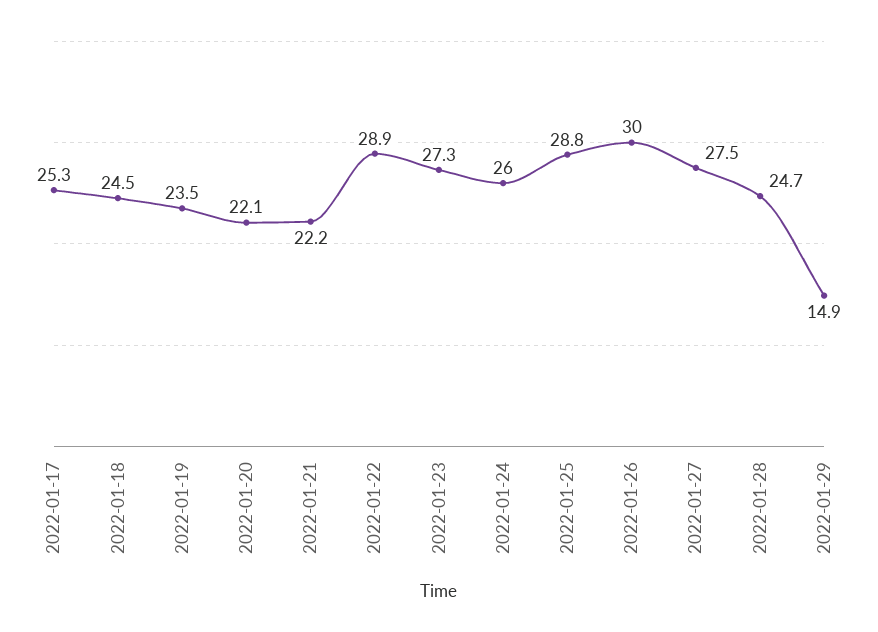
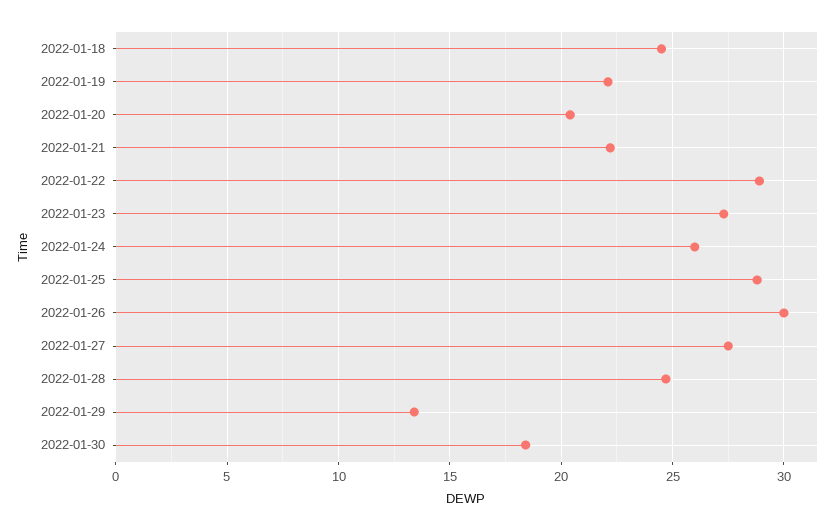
2022-01-17: 25.3 -> none
2022-01-19: 23.5 -> 22
2022-01-20: 22.1 -> 20.5
2022-01-29: 14.9 -> 13.5
2022-01-30: none -> 18.5

